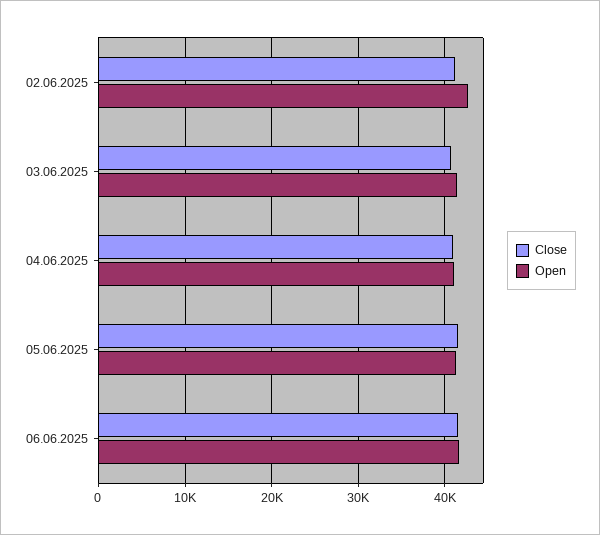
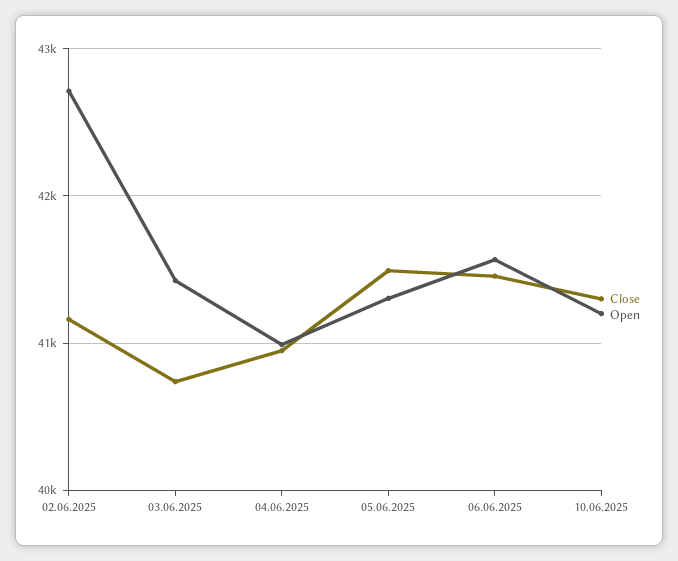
Close, 10.06.2025: none -> 41300
Open, 10.06.2025: none -> 41200

